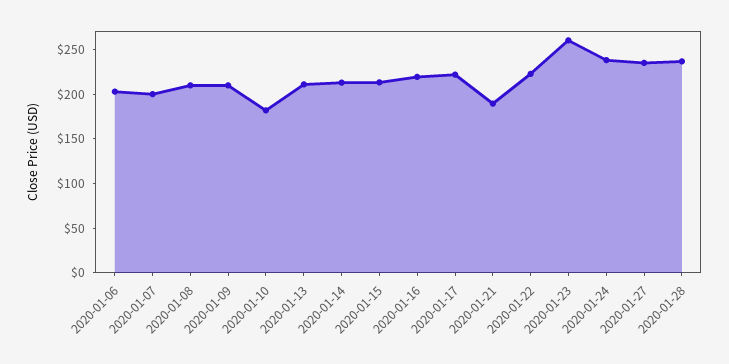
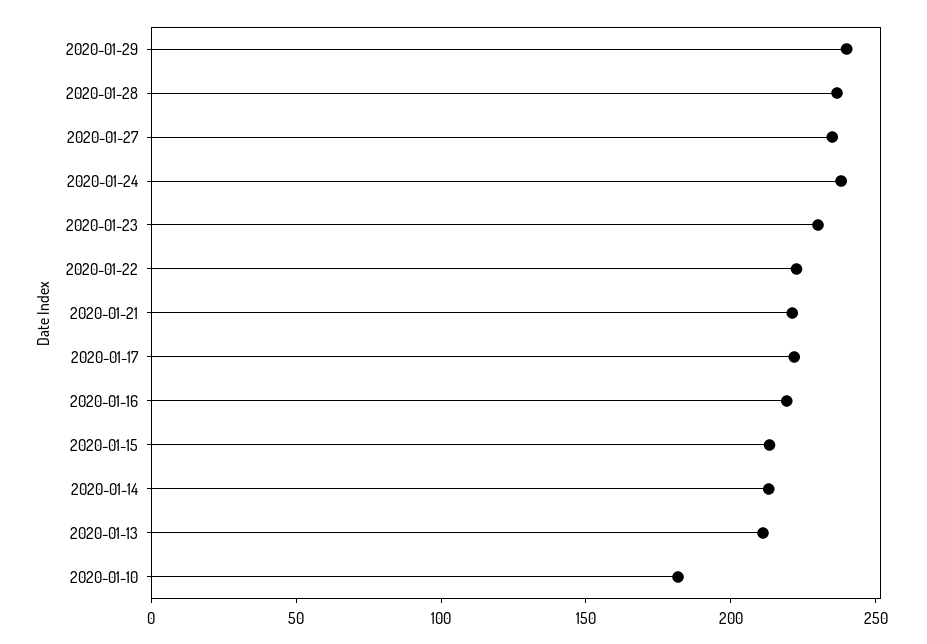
2020-01-06: 200 -> none
2020-01-07: 200 -> none
2020-01-08: 210 -> none
2020-01-09: 210 -> none
2020-01-21: 190 -> 220
2020-01-23: 260 -> 230
2020-01-29: none -> 240

